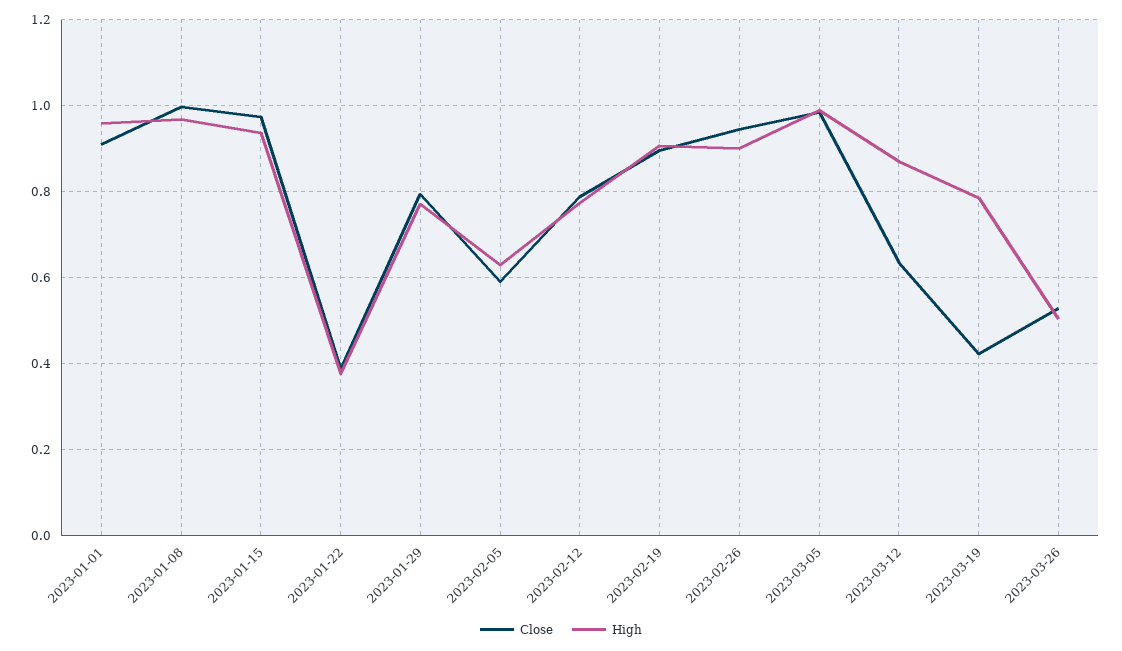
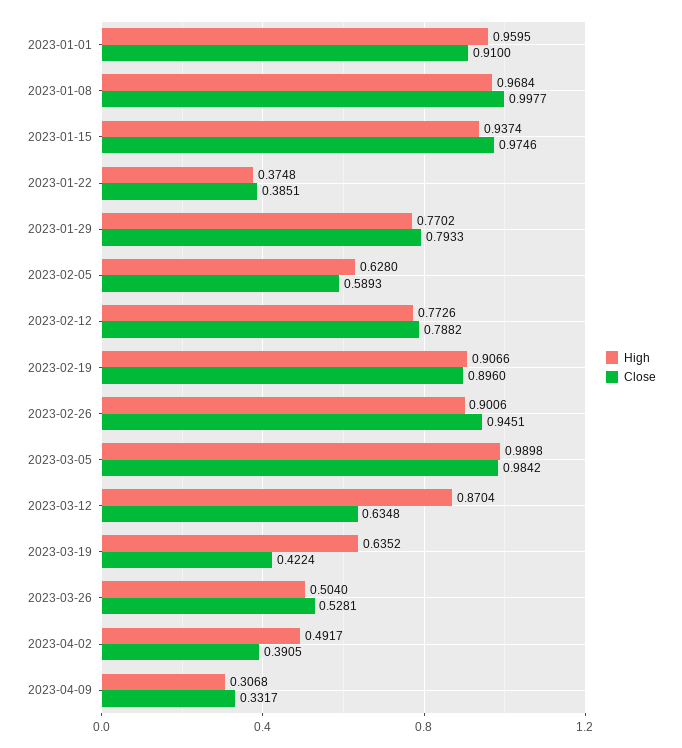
High, 2023-03-19: 0.78 -> 0.6352
High, 2023-04-02: none -> 0.4917
Close, 2023-04-02: none -> 0.3905
High, 2023-04-09: none -> 0.3068
Close, 2023-04-09: none -> 0.3317

